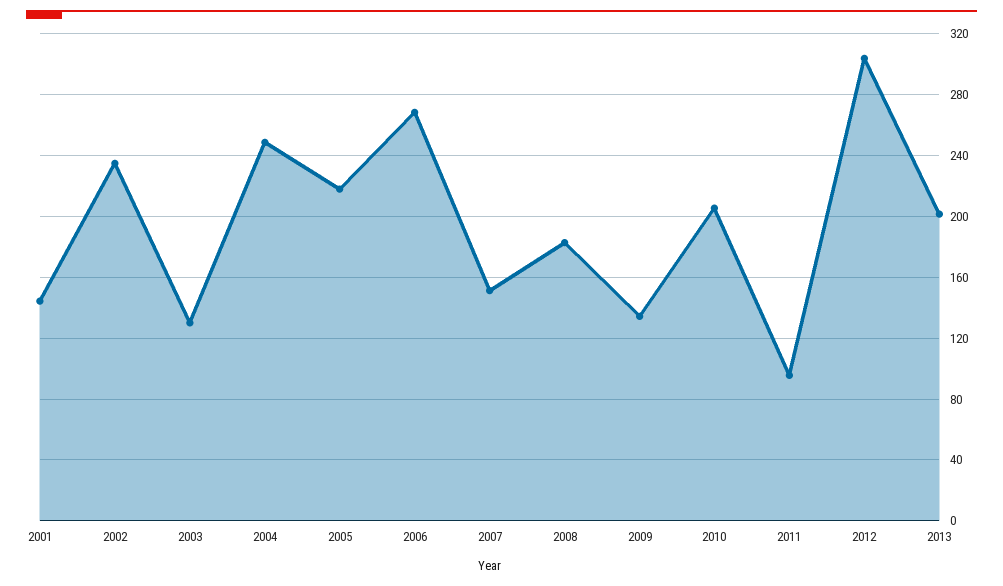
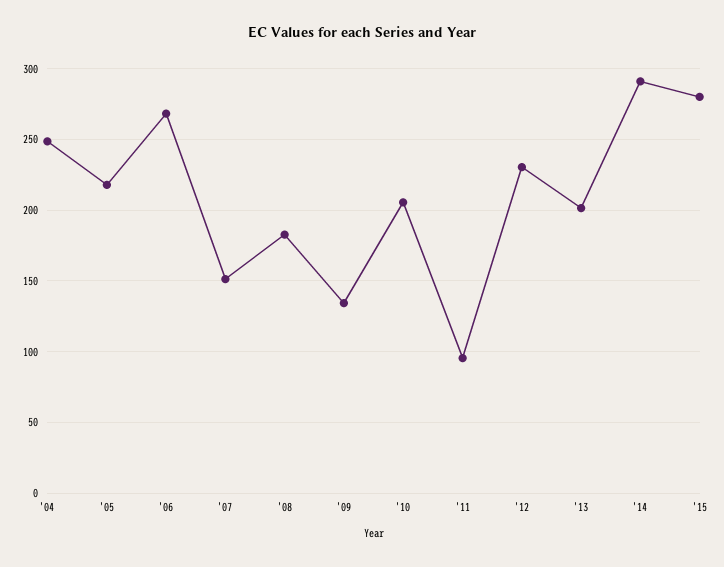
2001: 145 -> none
2002: 235 -> none
2003: 130 -> none
2012: 305 -> 230
'14: none -> 290
'15: none -> 280

